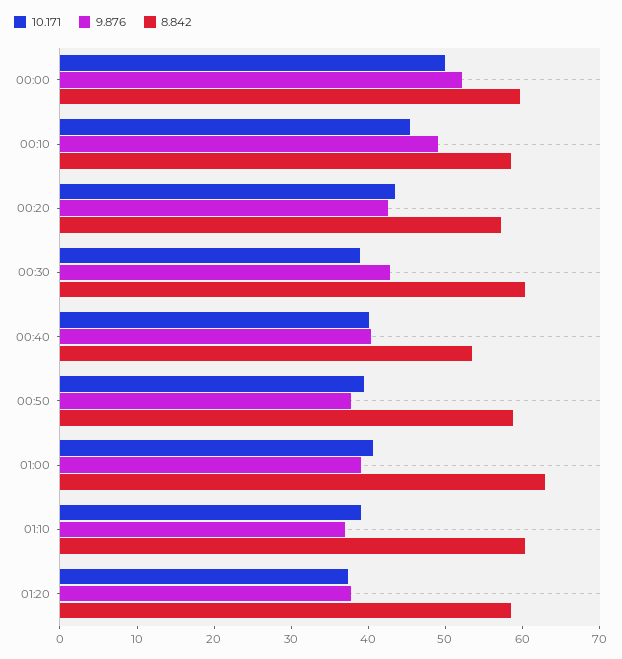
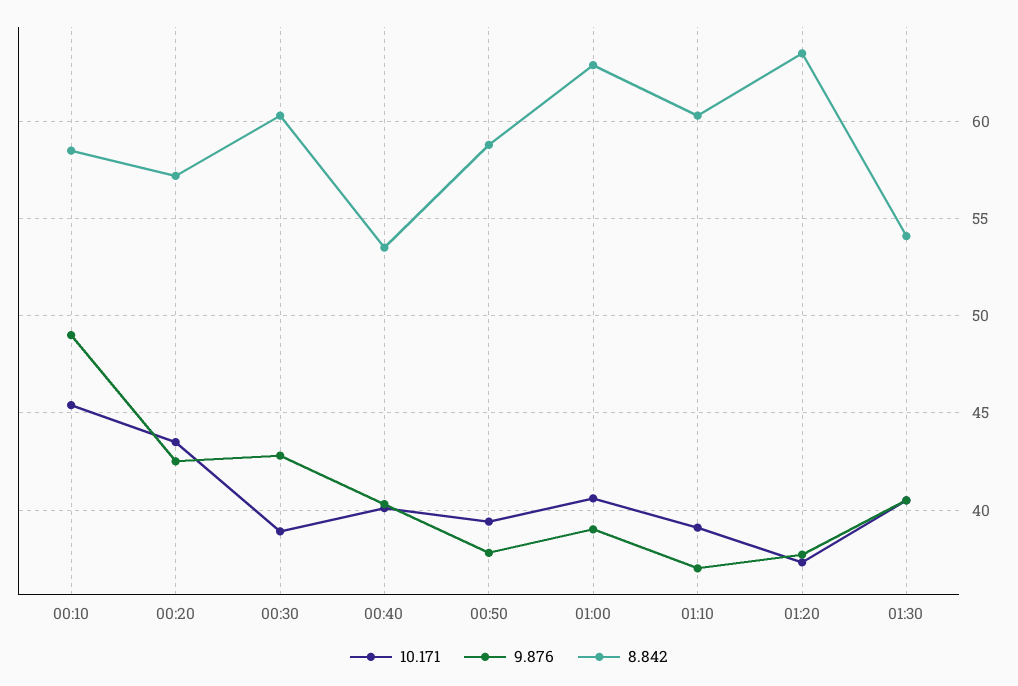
10.171, 00:00: 50 -> none
9.876, 00:00: 52 -> none
8.842, 00:00: 60 -> none
8.842, 01:20: 58 -> 63.5
10.171, 01:30: none -> 40.5
9.876, 01:30: none -> 40.5
8.842, 01:30: none -> 54

